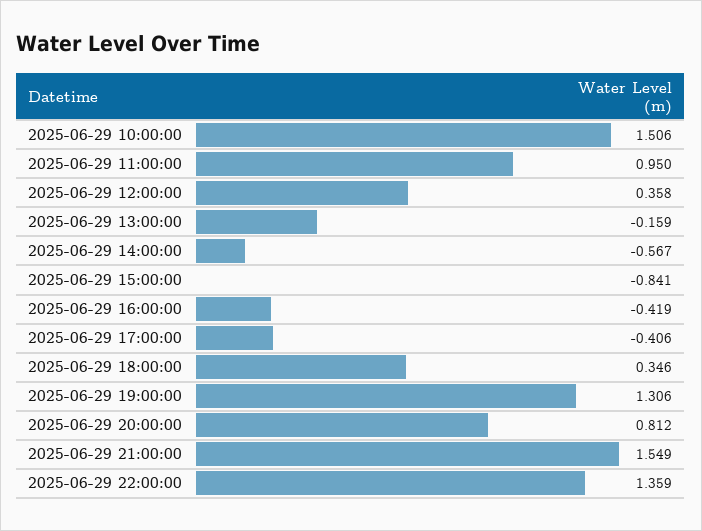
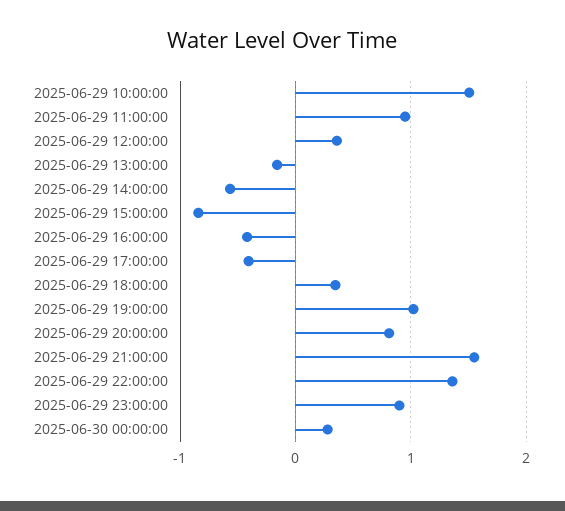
2025-06-29 19:00:00: 1.306 -> 1
2025-06-29 23:00:00: none -> 0.9
2025-06-30 00:00:00: none -> 0.3

